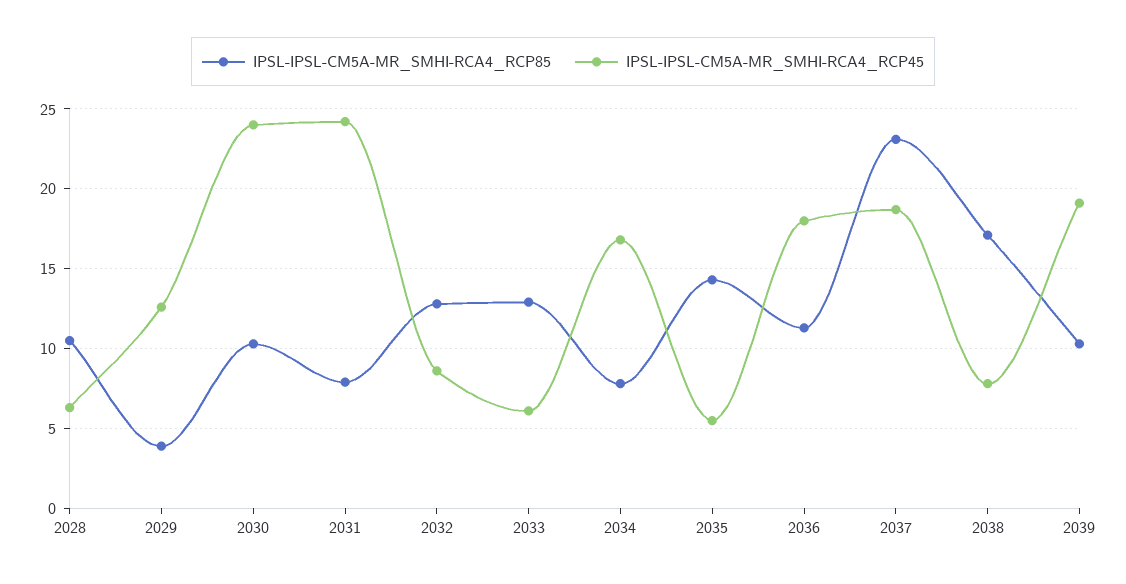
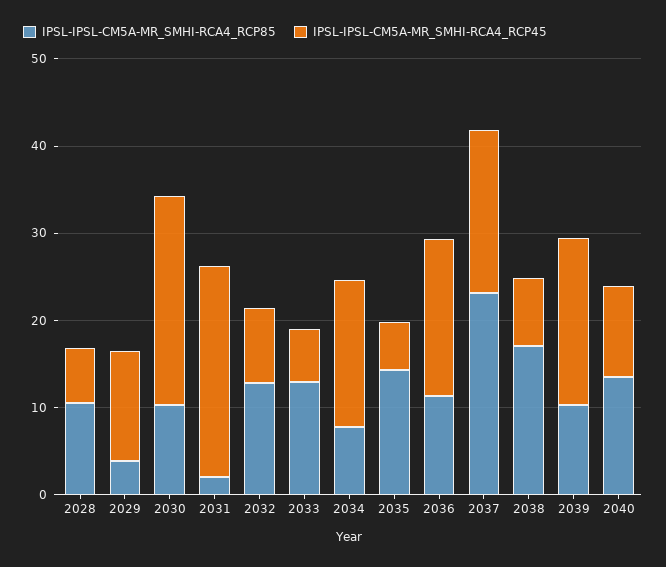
IPSL-IPSL-CM5A-MR_SMHI-RCA4_RCP85, 2031: 8 -> 2
IPSL-IPSL-CM5A-MR_SMHI-RCA4_RCP85, 2040: none -> 14
IPSL-IPSL-CM5A-MR_SMHI-RCA4_RCP45, 2040: none -> 10

